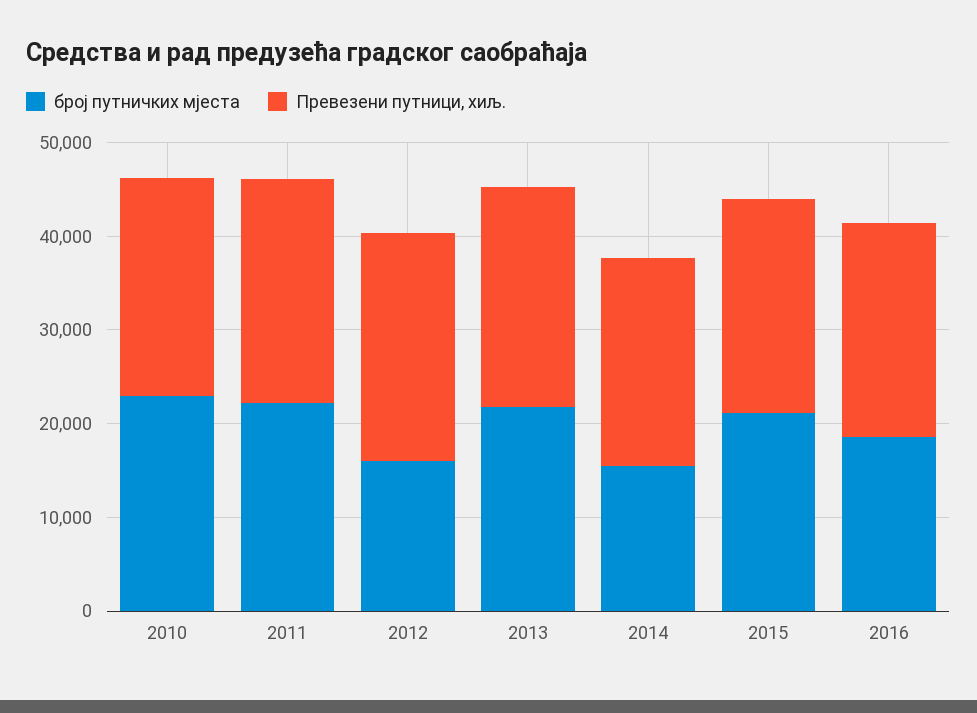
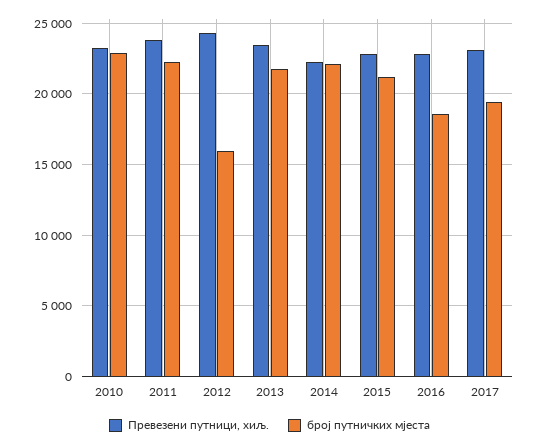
број путничких мјеста, 2014: 16000 -> 22000
Превезени путници, хиљ., 2017: none -> 23000
број путничких мјеста, 2017: none -> 19500

